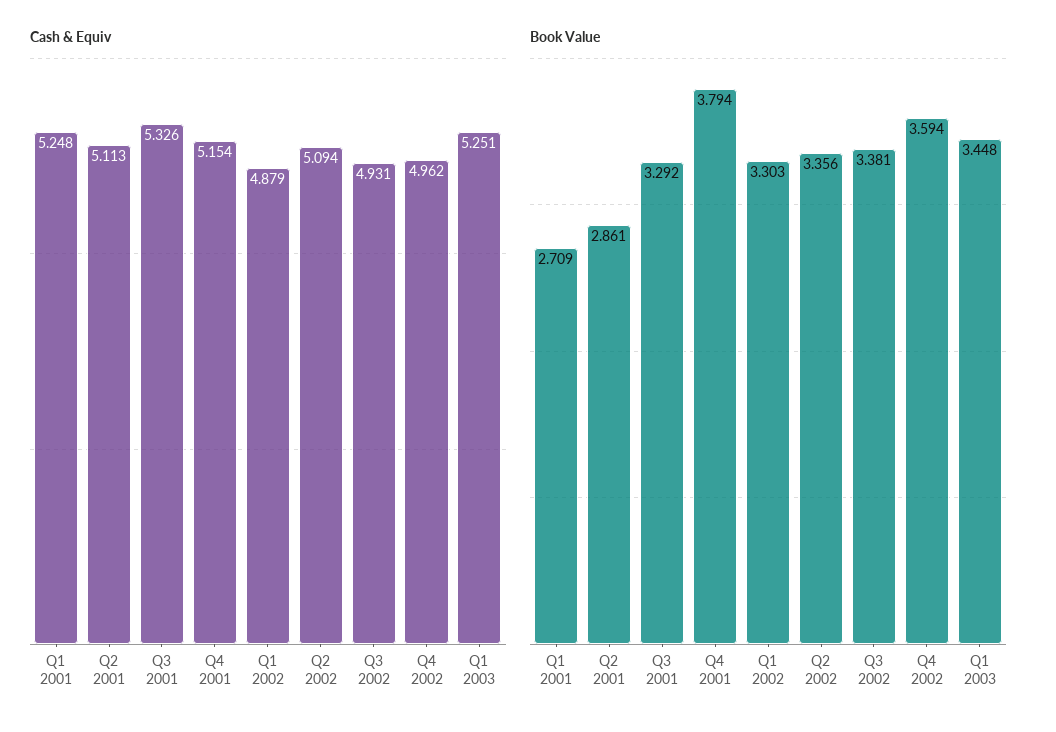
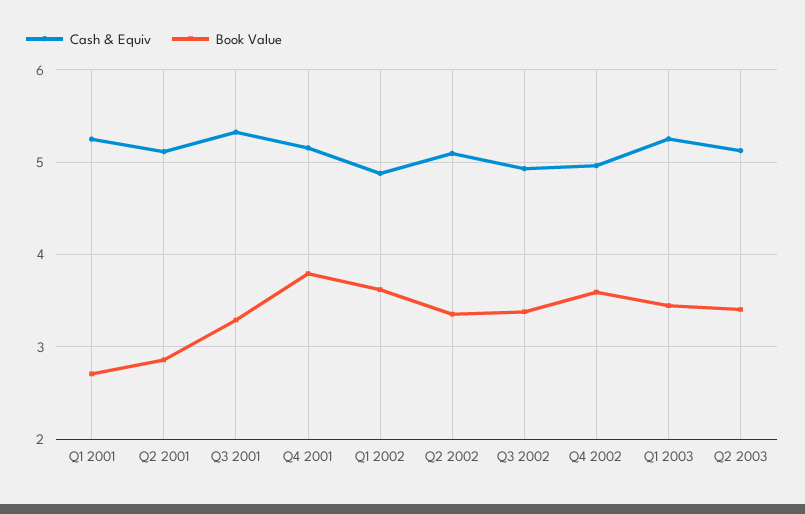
Book Value, Q1 2002: 3.303 -> 3.6
Cash & Equiv, Q2 2003: none -> 5.1
Book Value, Q2 2003: none -> 3.4

